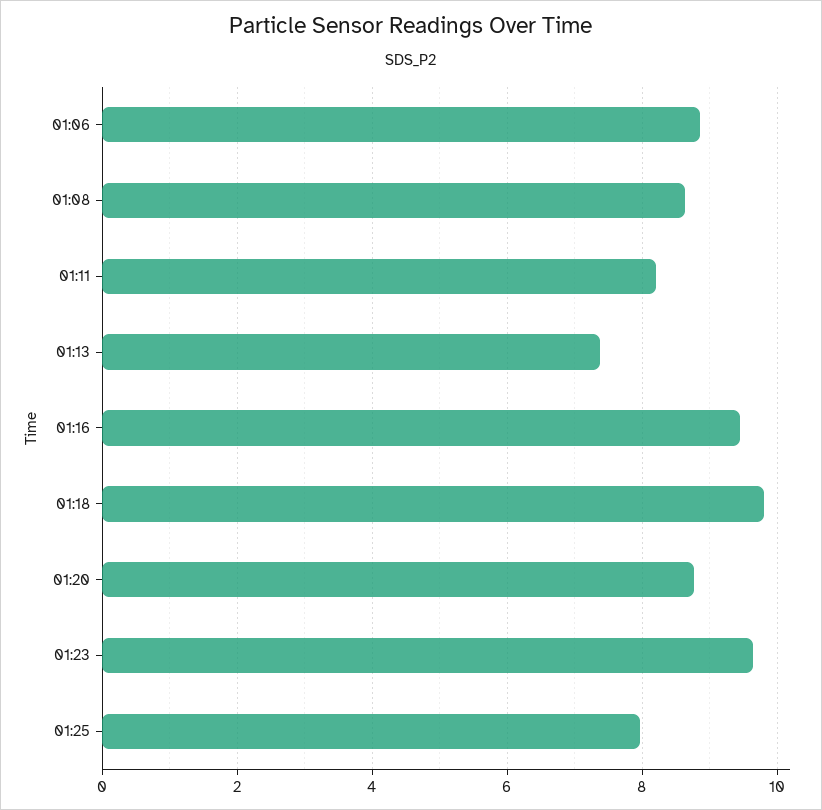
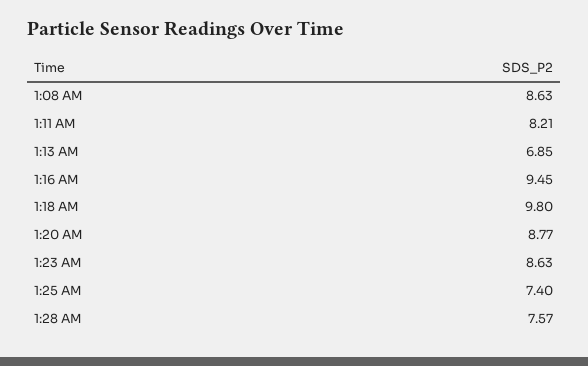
01:06: 8.8 -> none
01:13: 7.4 -> 6.85
01:23: 9.6 -> 8.63
01:25: 8 -> 7.4
1:28 AM: none -> 7.57

